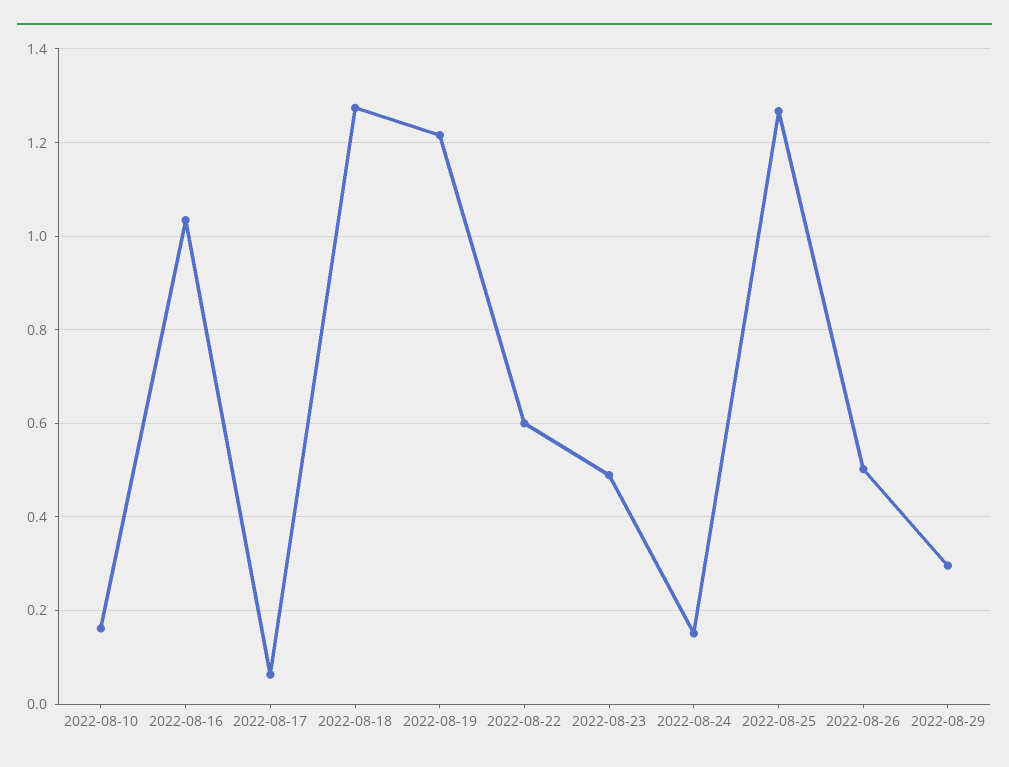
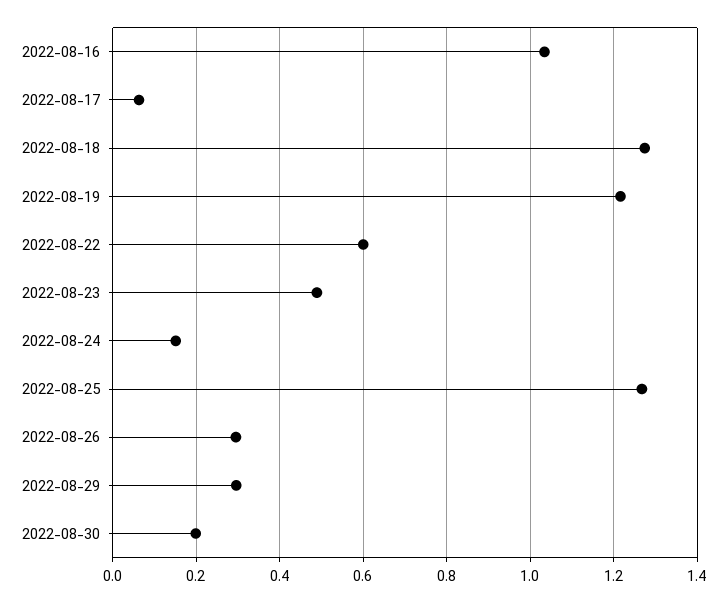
2022-08-10: 0.16 -> none
2022-08-26: 0.5 -> 0.3
2022-08-30: none -> 0.2

